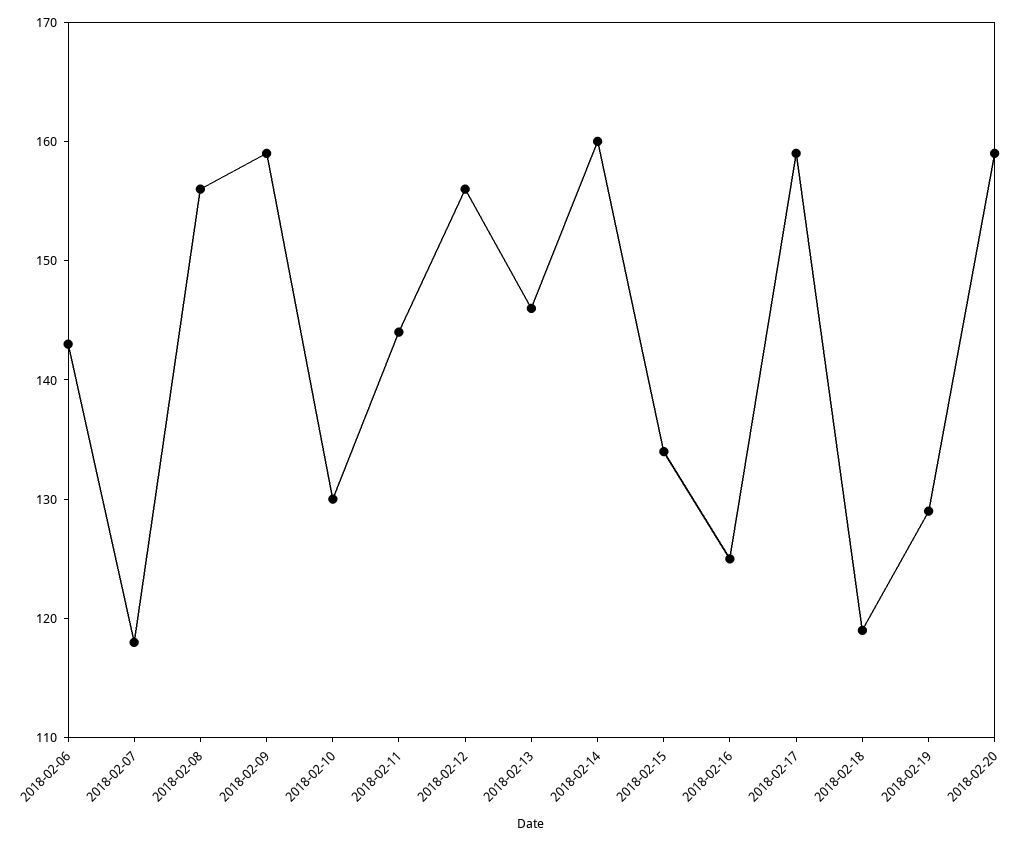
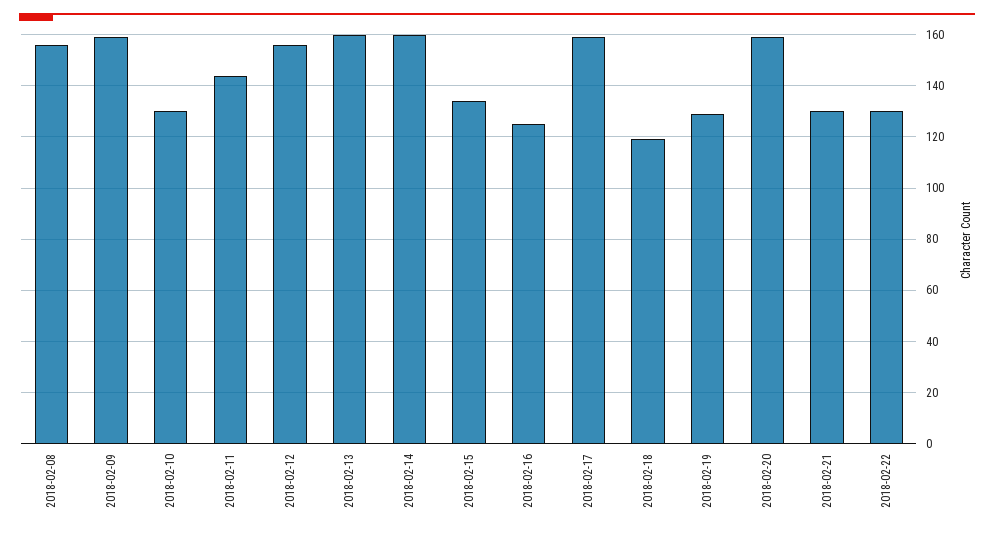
2018-02-06: 143 -> none
2018-02-07: 118 -> none
2018-02-13: 146 -> 160
2018-02-21: none -> 130
2018-02-22: none -> 130

